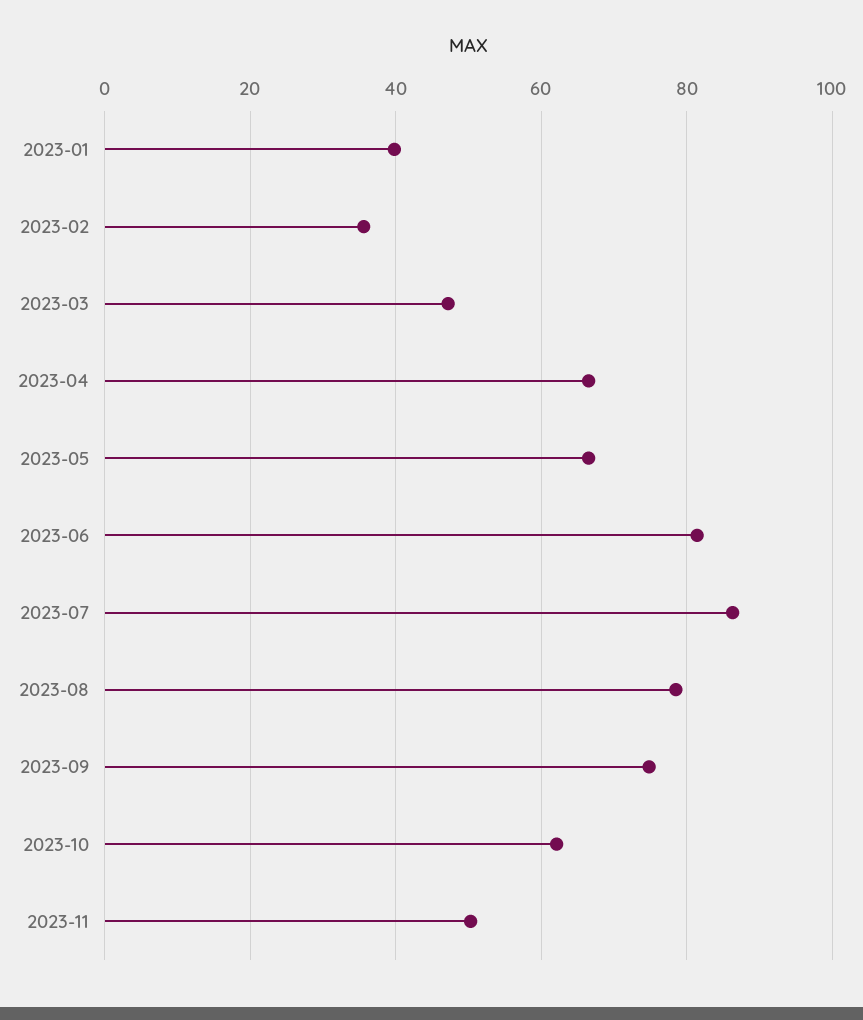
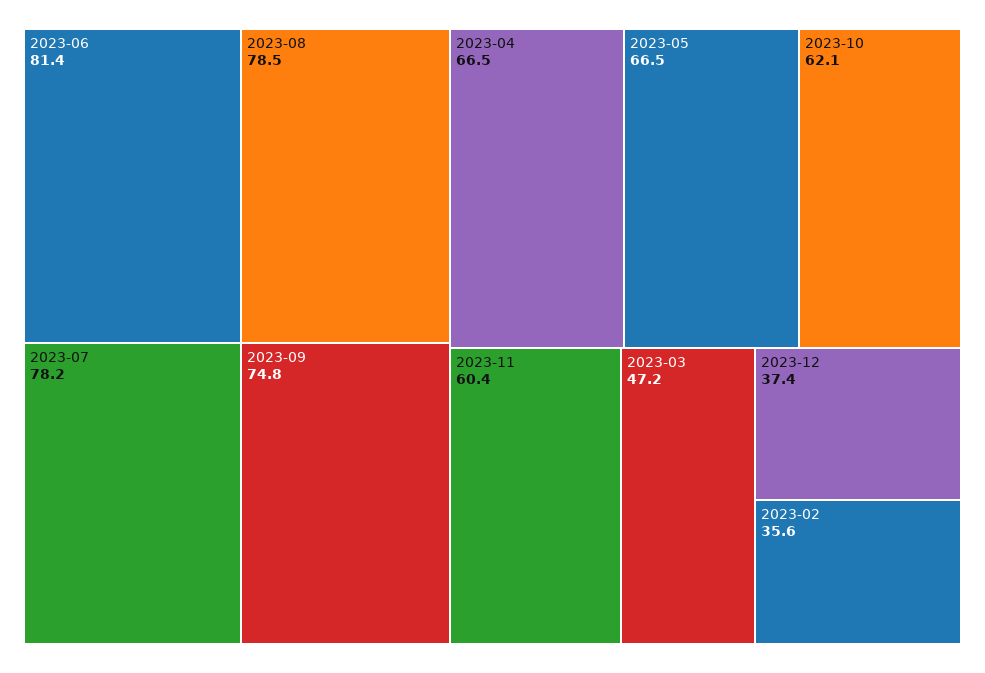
2023-01: 40 -> none
2023-07: 86 -> 78.2
2023-11: 50 -> 60.4
2023-12: none -> 37.4

